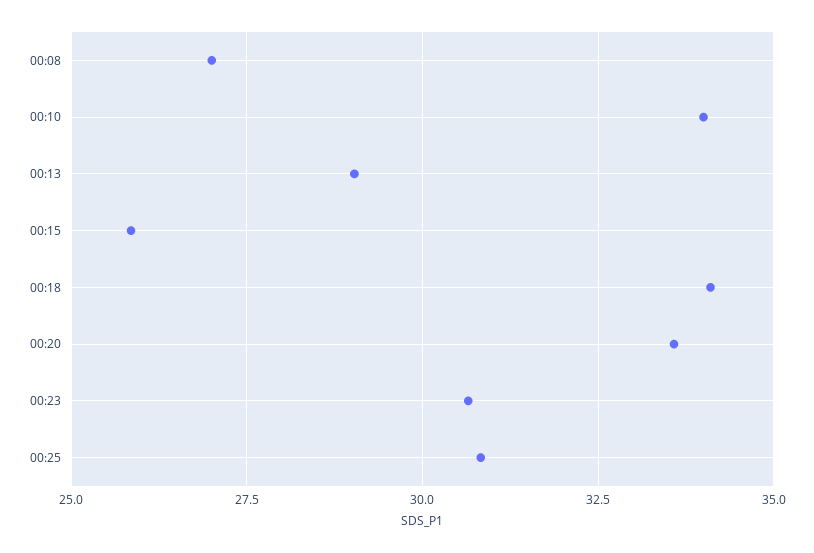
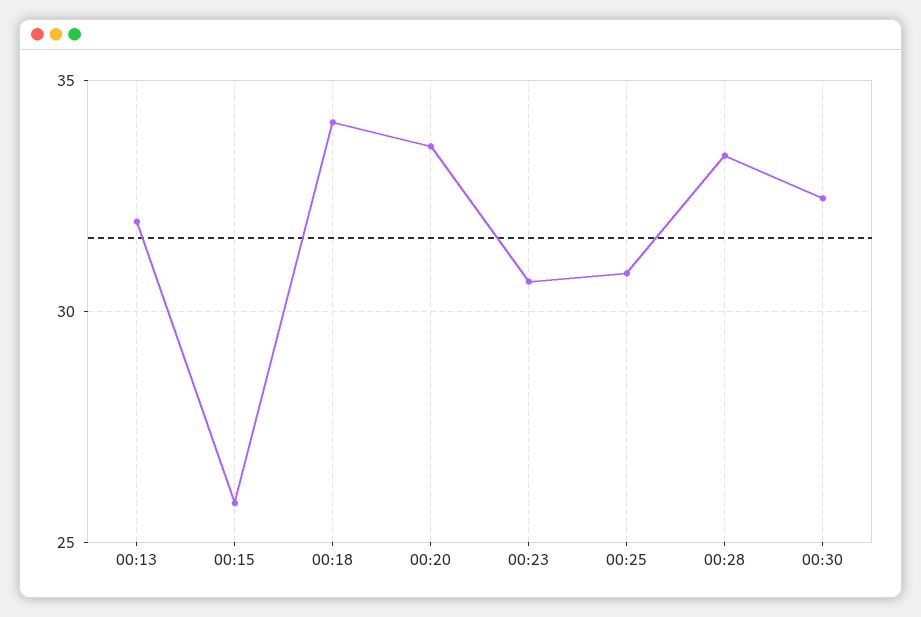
00:08: 27 -> none
00:10: 34 -> none
00:13: 29 -> 32
00:28: none -> 33.5
00:30: none -> 32.5

